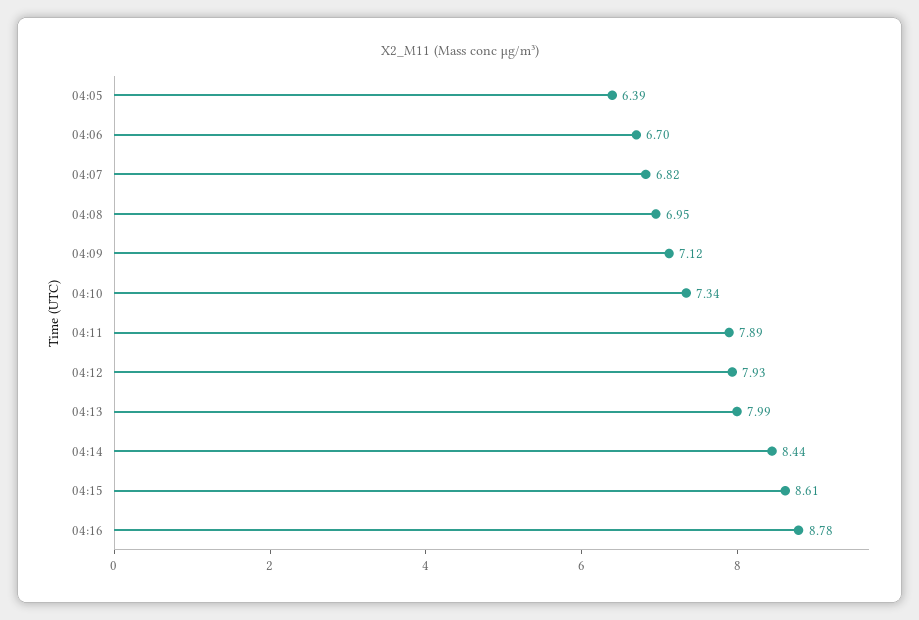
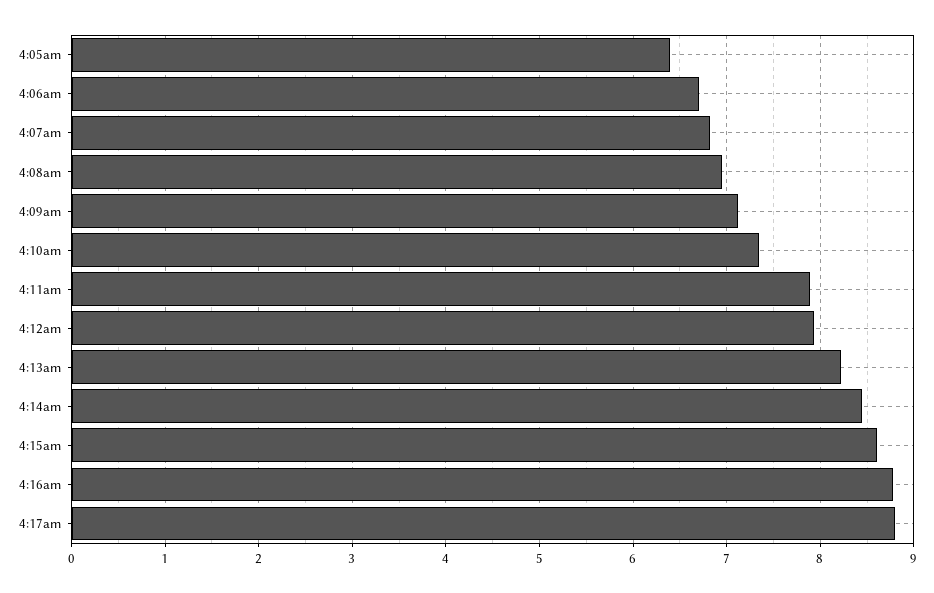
04:13: 7.99 -> 8.2
4:17am: none -> 8.8

